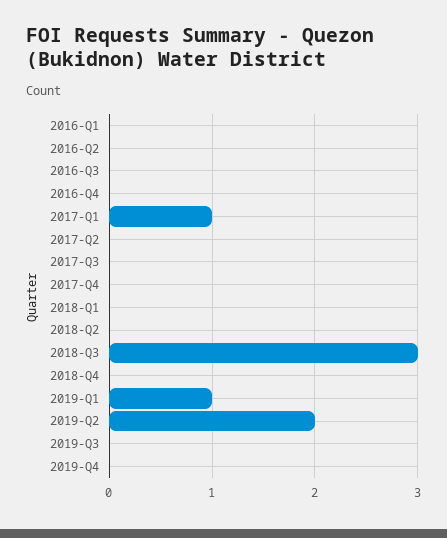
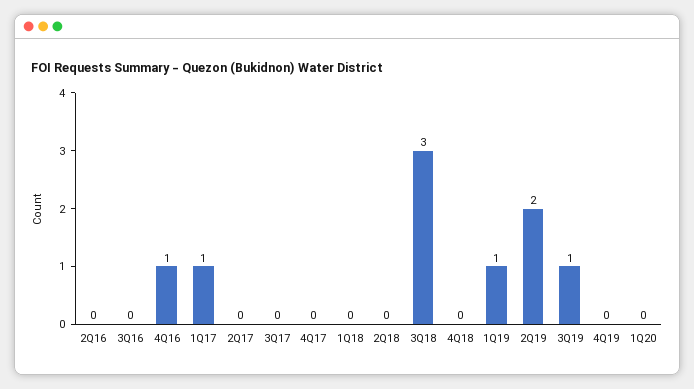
2016-Q1: 0 -> none
2016-Q4: 0 -> 1
2019-Q3: 0 -> 1
1Q20: none -> 0

